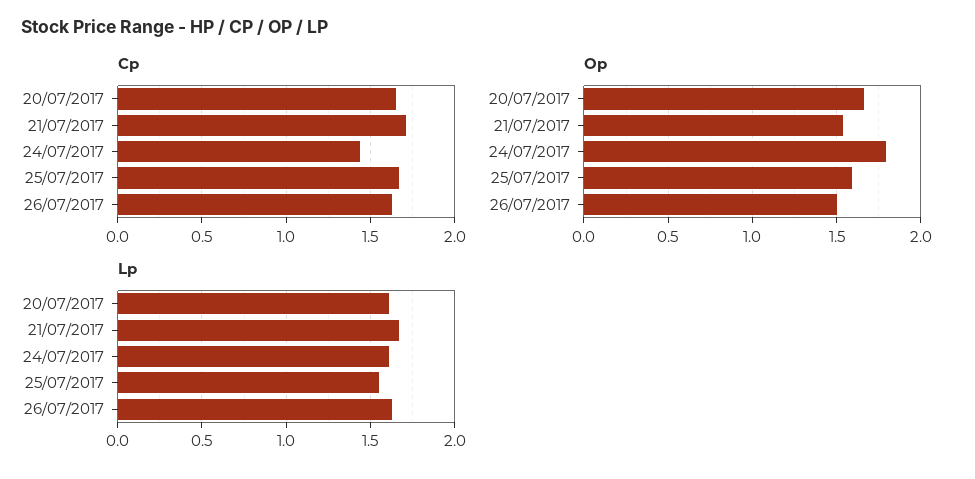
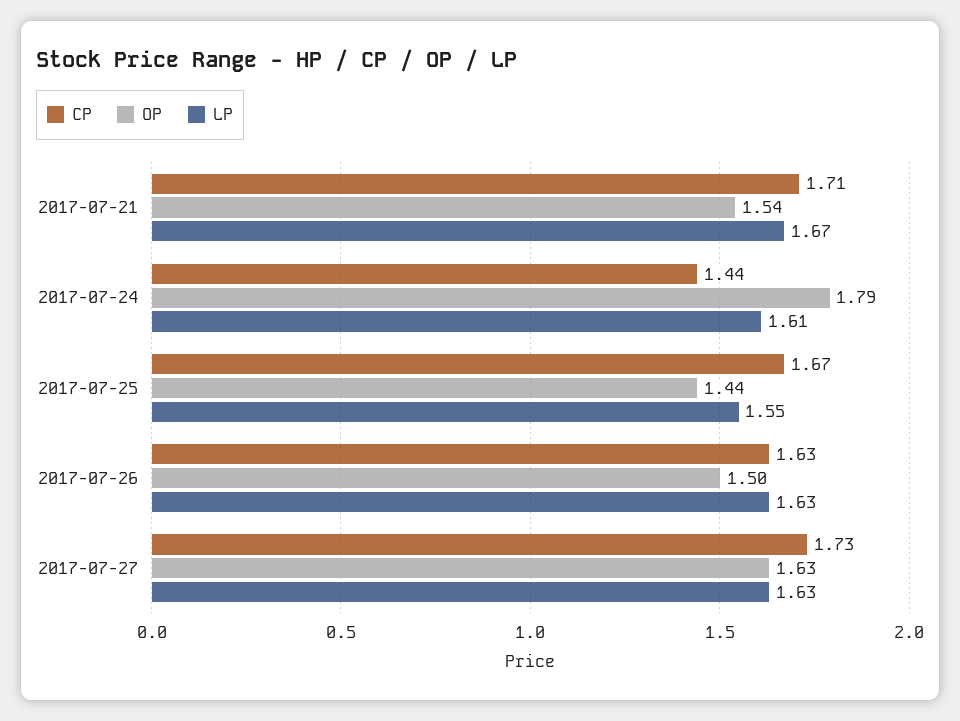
Cp, 20/07/2017: 1.65 -> none
Op, 20/07/2017: 1.65 -> none
Op, 25/07/2017: 1.6 -> 1.44
Lp, 20/07/2017: 1.6 -> none
Cp, 2017-07-27: none -> 1.73
Op, 2017-07-27: none -> 1.63
Lp, 2017-07-27: none -> 1.63

